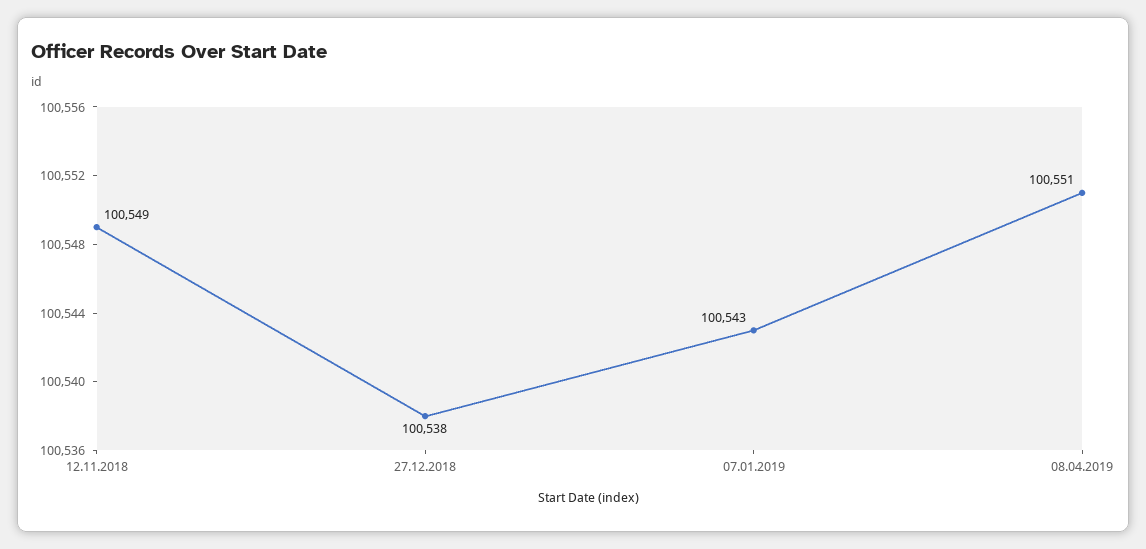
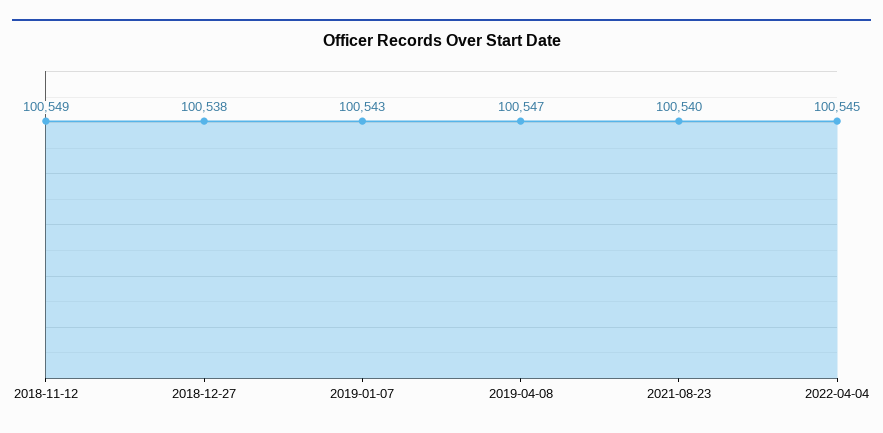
08.04.2019: 100551 -> 100547
2021-08-23: none -> 100540
2022-04-04: none -> 100545

